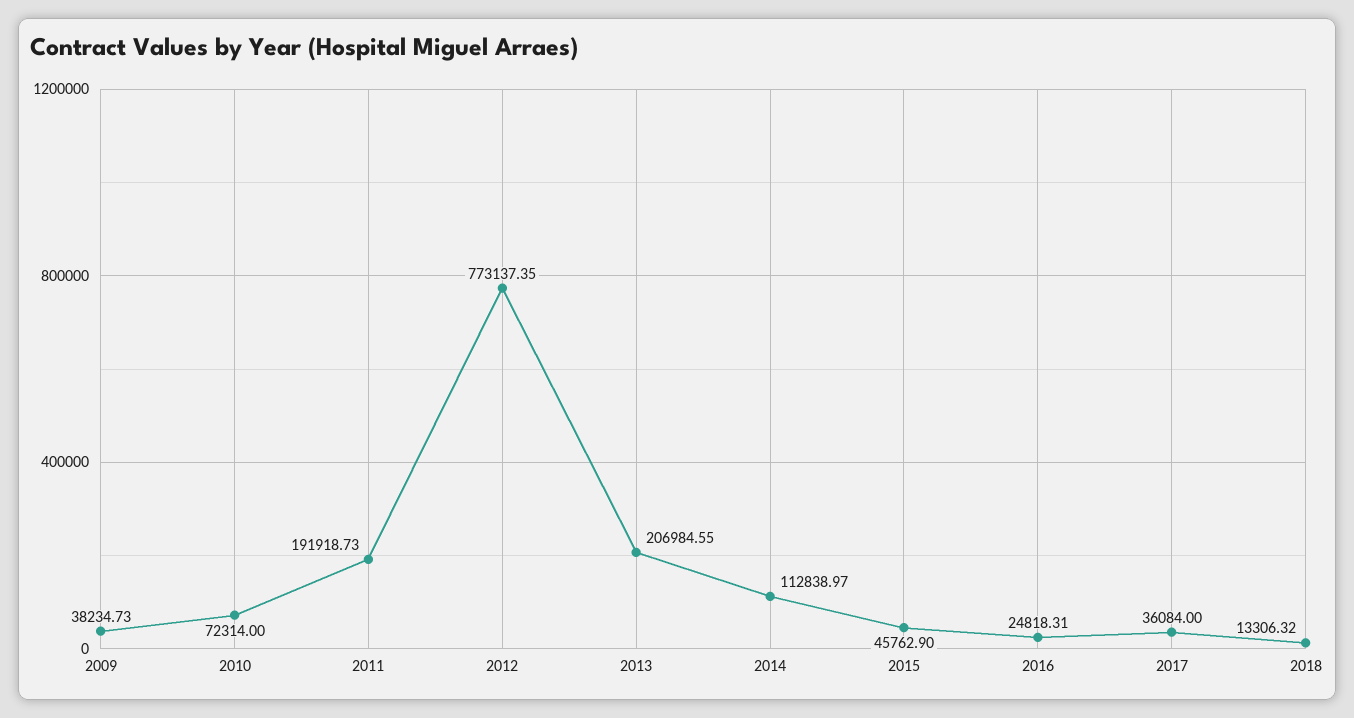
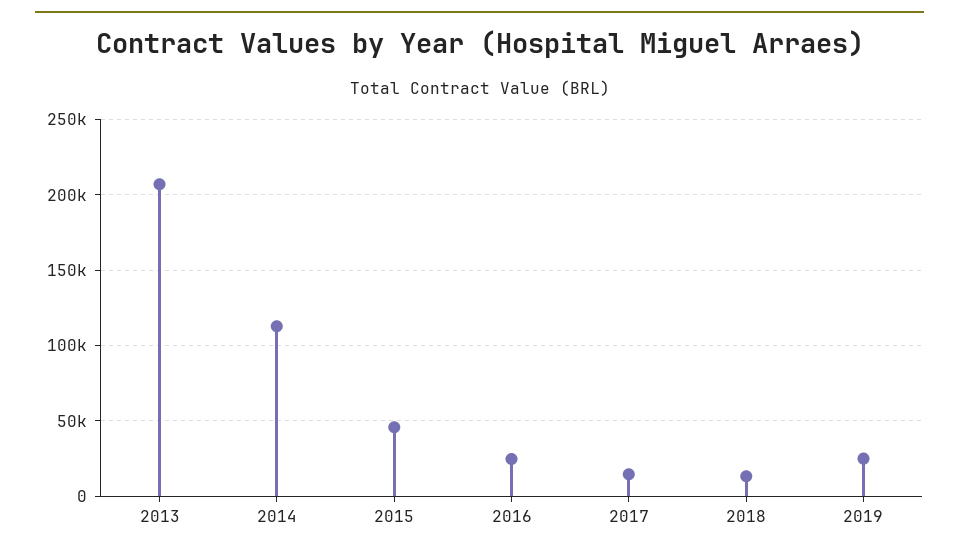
2009: 38234.73 -> none
2010: 72314 -> none
2011: 191918.73 -> none
2012: 773137.35 -> none
2017: 36084 -> 15000
2019: none -> 25000

